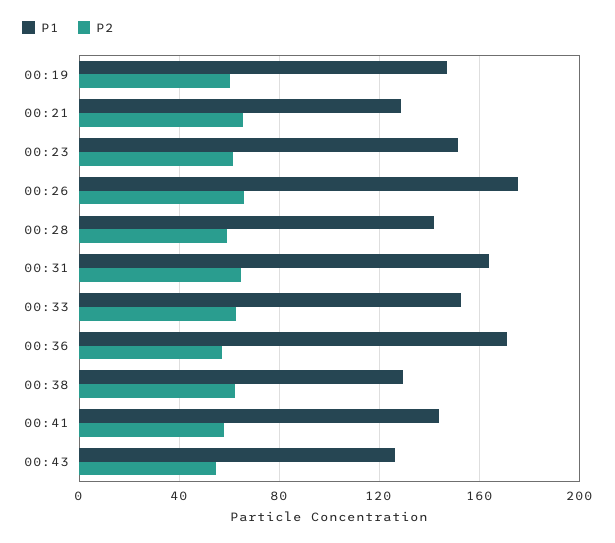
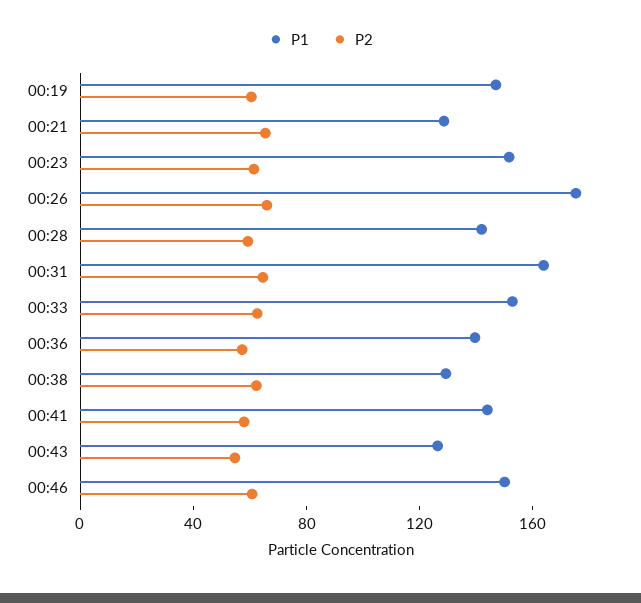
P1, 00:36: 170 -> 140
P1, 00:46: none -> 150
P2, 00:46: none -> 60

